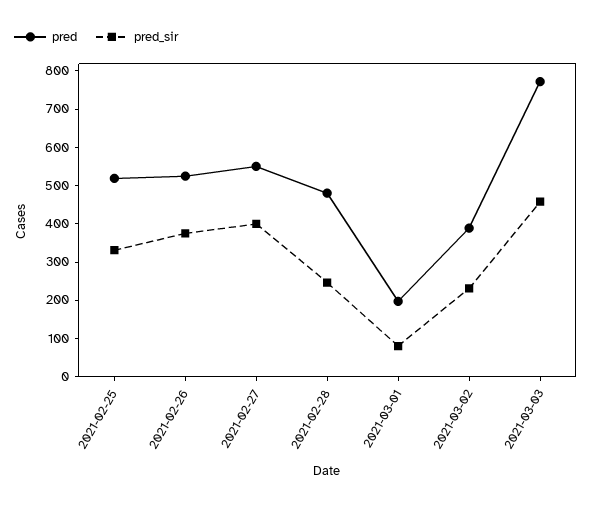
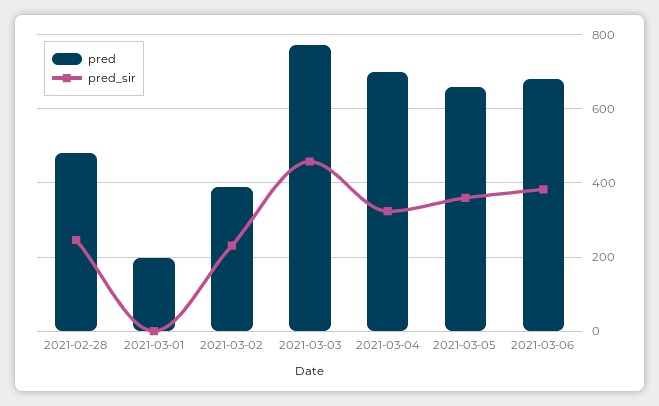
pred, 2021-02-25: 525 -> none
pred_sir, 2021-02-25: 325 -> none
pred, 2021-02-26: 525 -> none
pred_sir, 2021-02-26: 375 -> none
pred, 2021-02-27: 550 -> none
pred_sir, 2021-02-27: 400 -> none
pred_sir, 2021-03-01: 75 -> 0
pred, 2021-03-04: none -> 700
pred_sir, 2021-03-04: none -> 320
pred, 2021-03-05: none -> 660
pred_sir, 2021-03-05: none -> 360
pred, 2021-03-06: none -> 680
pred_sir, 2021-03-06: none -> 380

